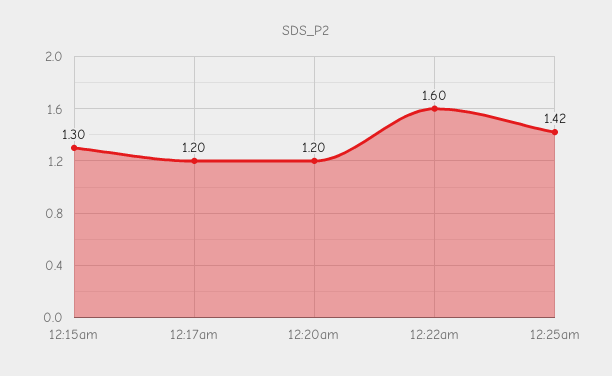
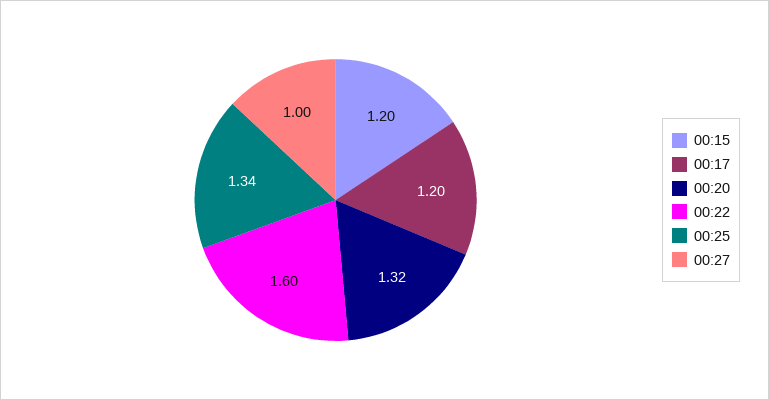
12:15am: 1.3 -> 1.2
12:20am: 1.2 -> 1.32
12:25am: 1.42 -> 1.34
00:27: none -> 1

